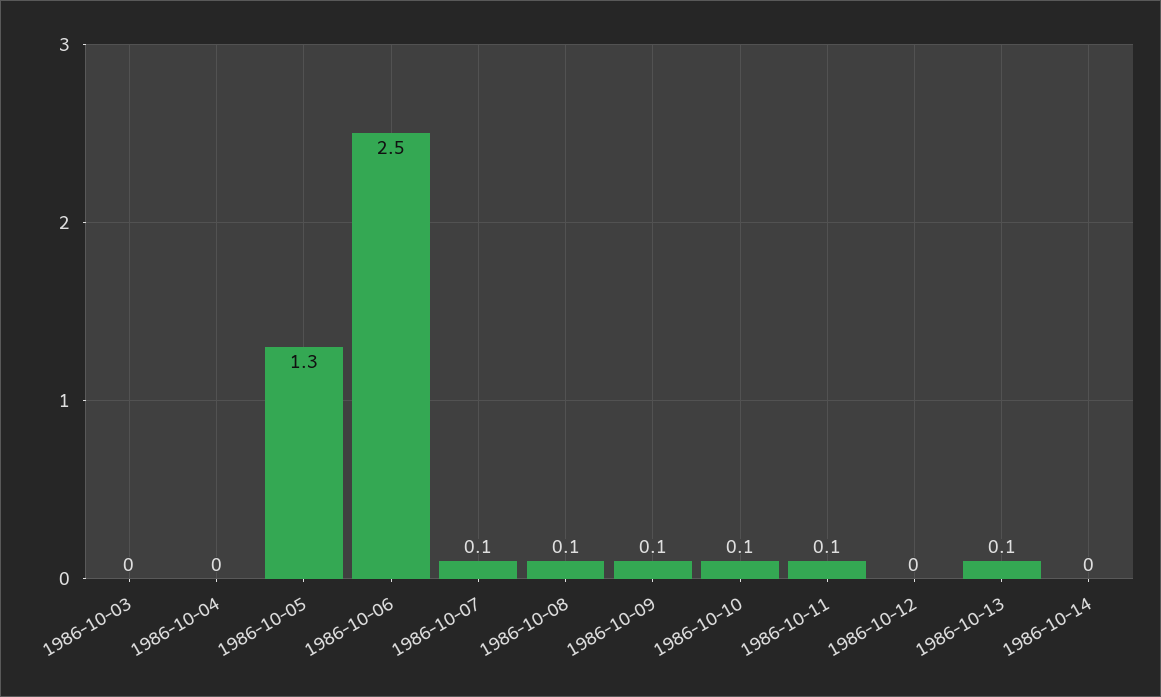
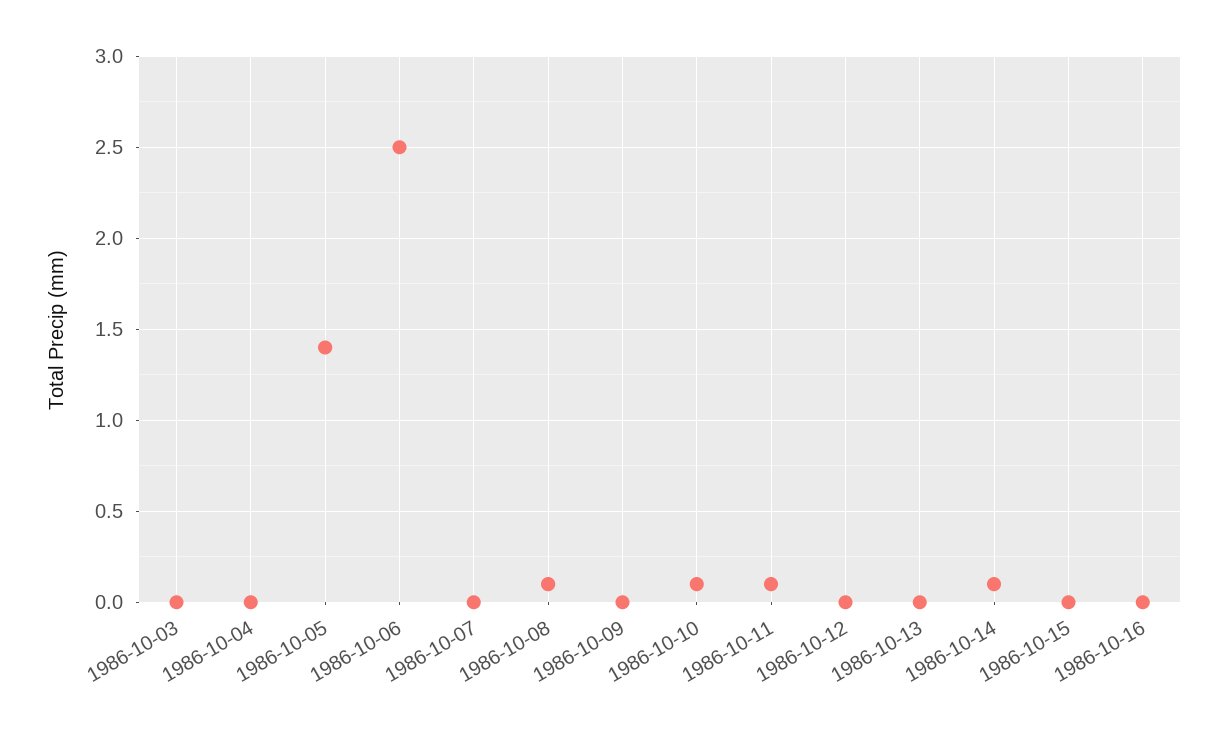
1986-10-05: 1.3 -> 1.4
1986-10-07: 0.1 -> 0
1986-10-09: 0.1 -> 0
1986-10-13: 0.1 -> 0
1986-10-14: 0 -> 0.1
1986-10-15: none -> 0
1986-10-16: none -> 0

